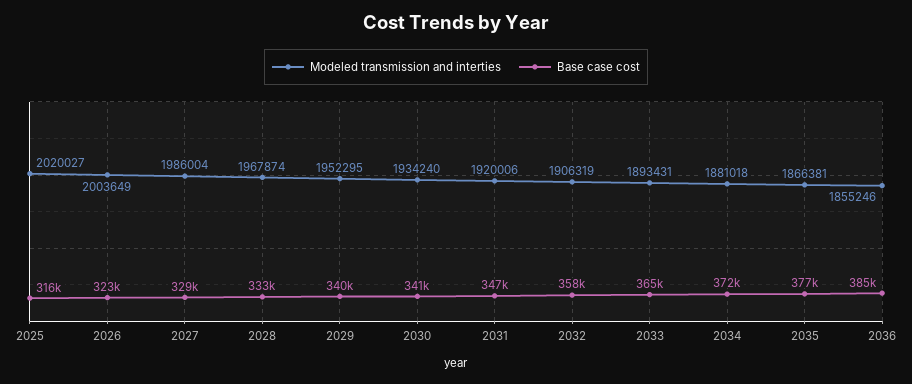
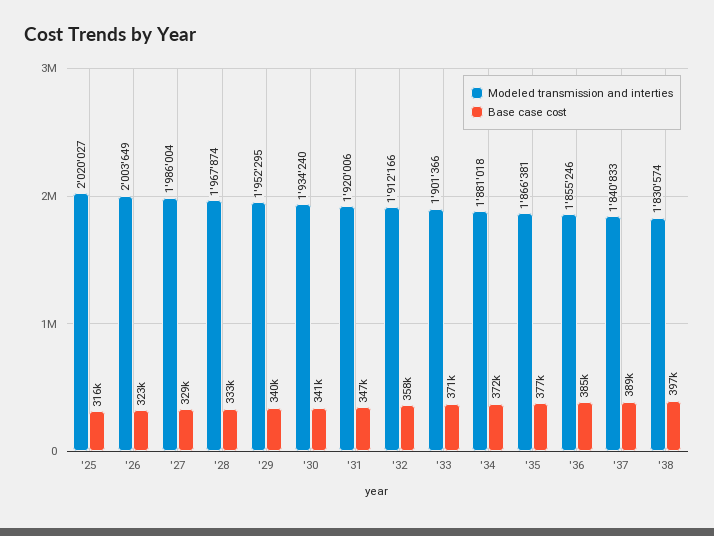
Modeled transmission and interties, 2032: 1906319 -> 1912166
Modeled transmission and interties, 2033: 1893431 -> 1901366
Base case cost, 2033: 365000 -> 371000
Modeled transmission and interties, '37: none -> 1840833
Base case cost, '37: none -> 389000
Modeled transmission and interties, '38: none -> 1830574
Base case cost, '38: none -> 397000

